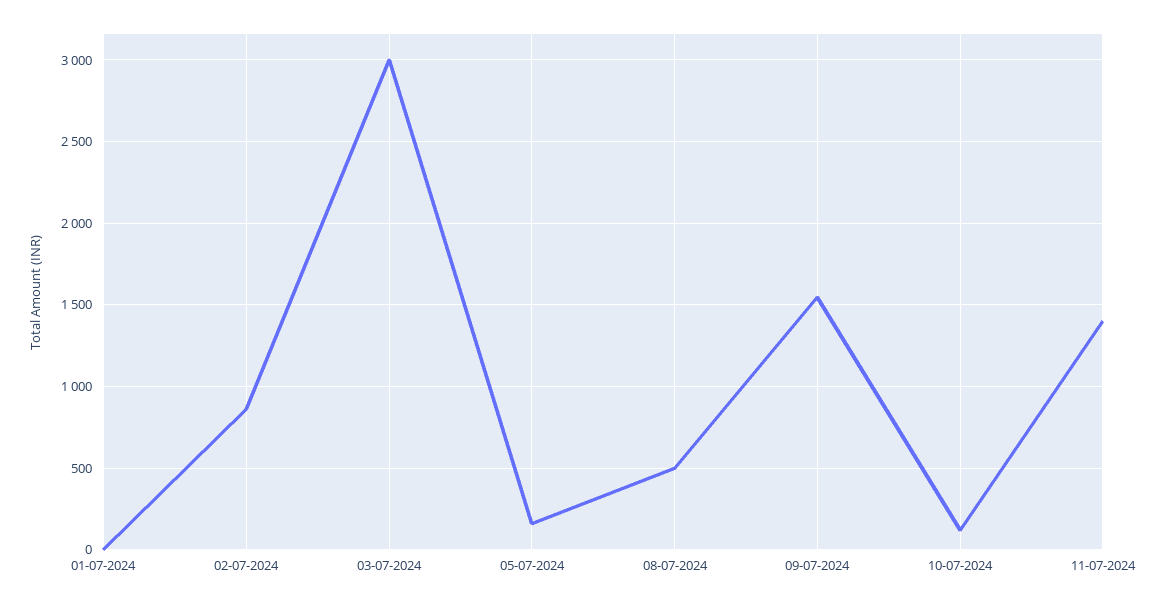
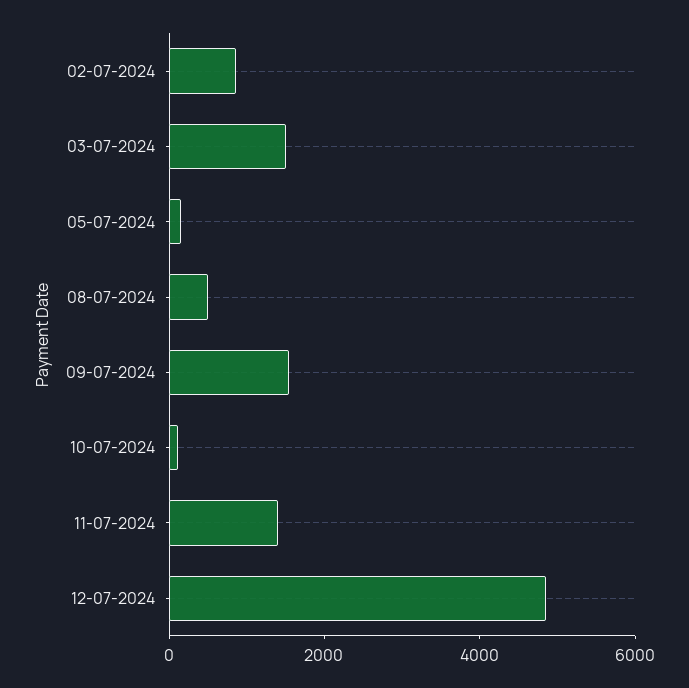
01-07-2024: 0 -> none
03-07-2024: 3000 -> 1500
12-07-2024: none -> 5000

